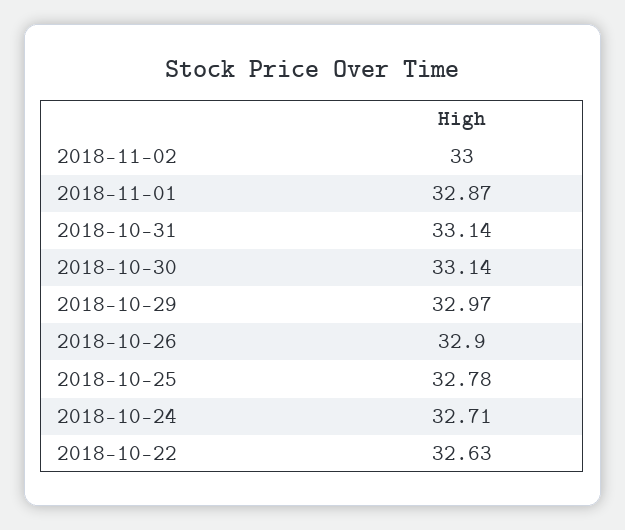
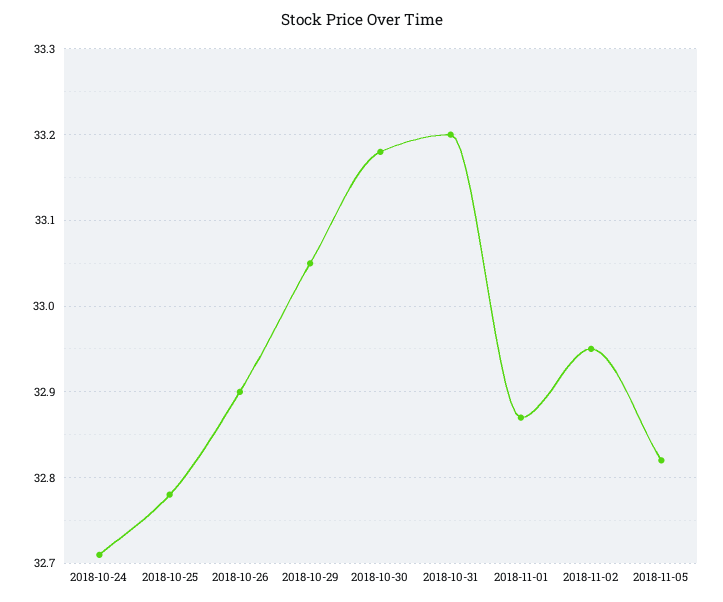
2018-11-02: 33 -> 32.95
2018-10-31: 33.14 -> 33.2
2018-10-30: 33.14 -> 33.18
2018-10-29: 32.97 -> 33.05
2018-10-22: 32.63 -> none
2018-11-05: none -> 32.82

